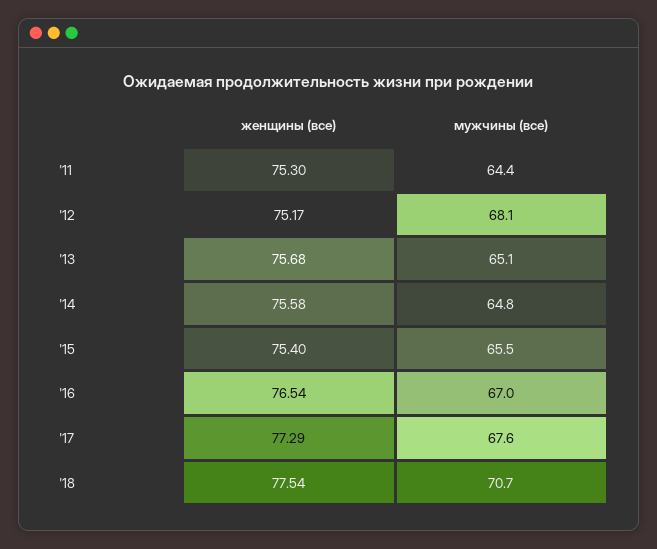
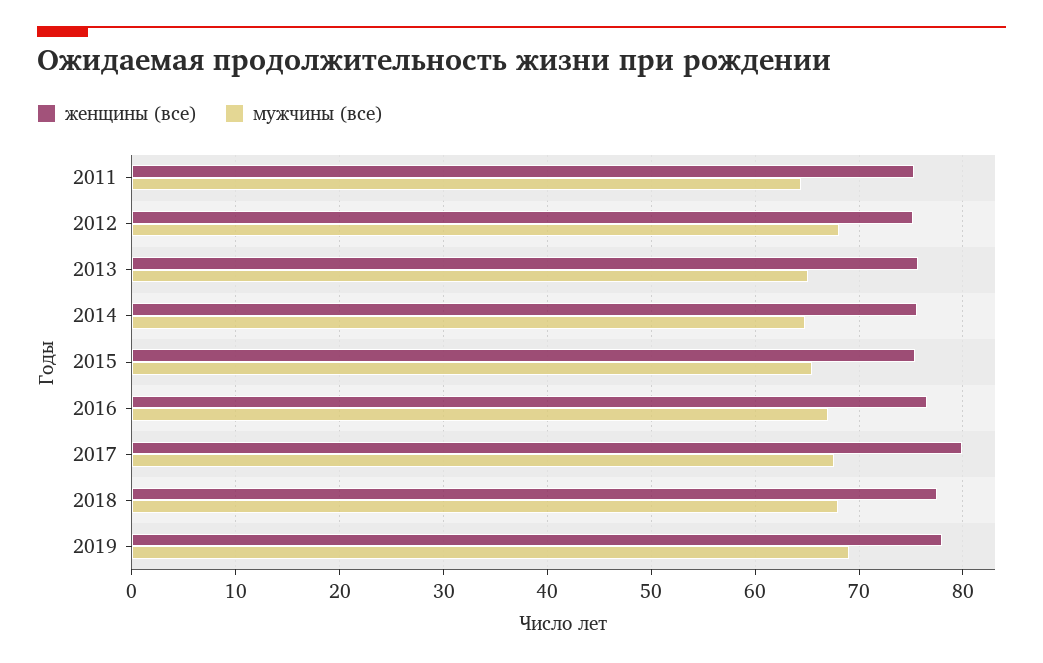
женщины (все), '17: 77.29 -> 80
мужчины (все), '18: 70.7 -> 68
женщины (все), 2019: none -> 78
мужчины (все), 2019: none -> 69

